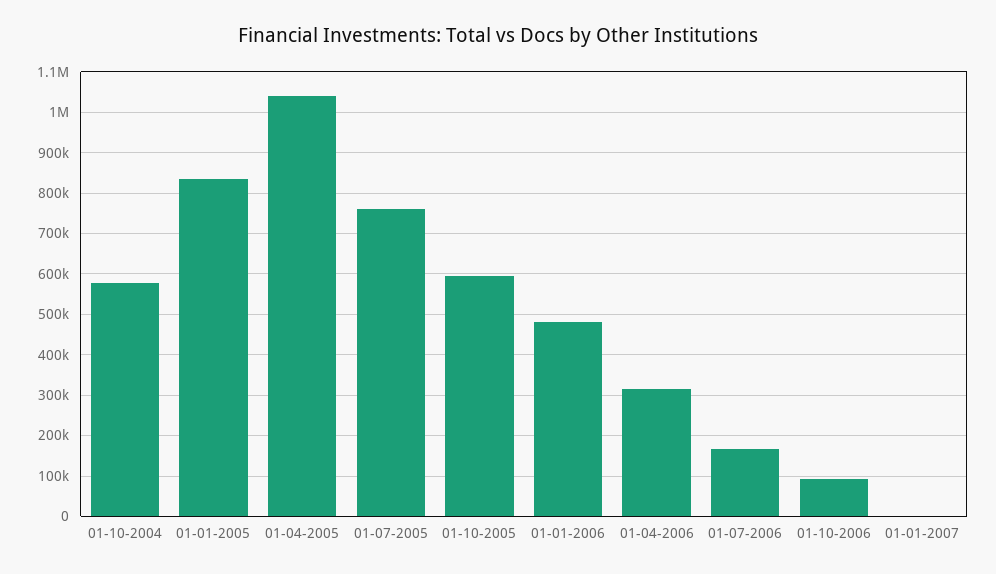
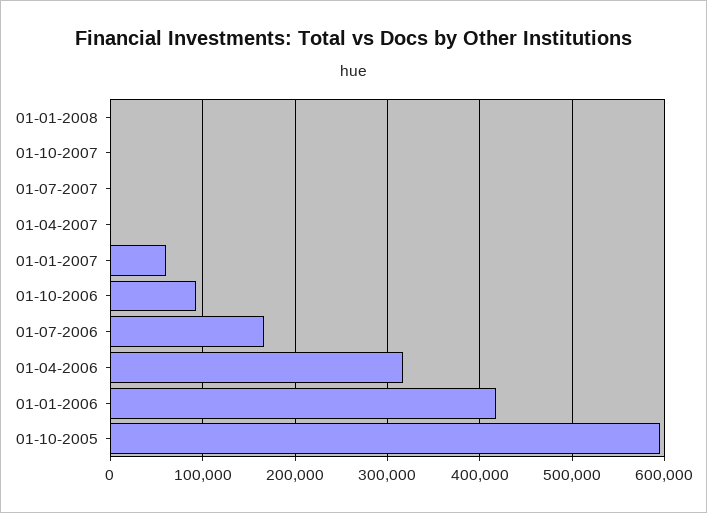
01-10-2004: 580000 -> none
01-01-2005: 840000 -> none
01-04-2005: 1040000 -> none
01-07-2005: 760000 -> none
01-01-2006: 480000 -> 420000
01-01-2007: 0 -> 60000
01-01-2008: none -> 0
01-10-2007: none -> 0
01-07-2007: none -> 0
01-04-2007: none -> 0

